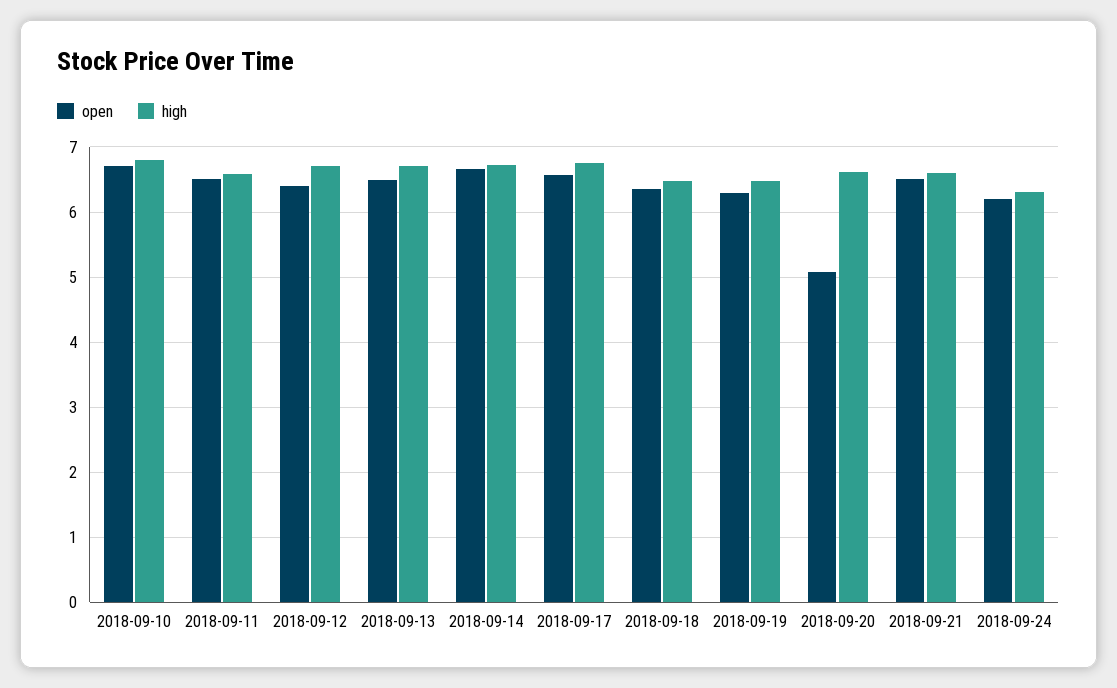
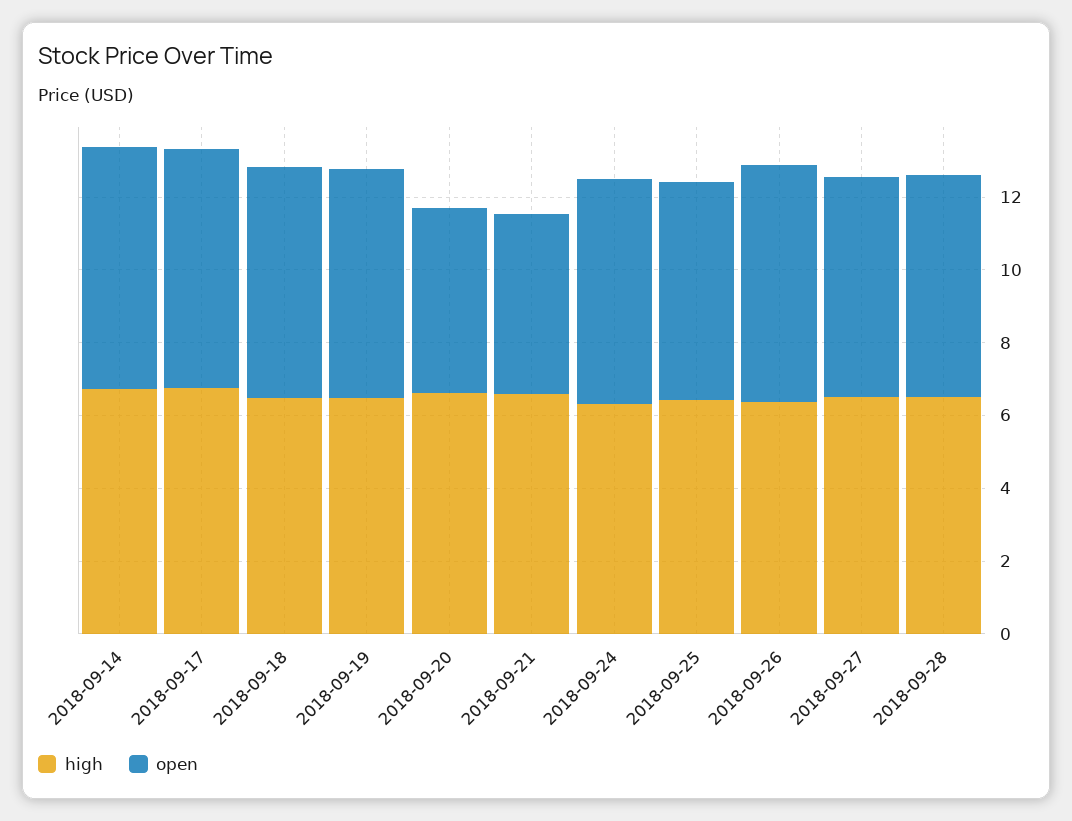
open, 2018-09-10: 6.7 -> none
high, 2018-09-10: 6.8 -> none
open, 2018-09-11: 6.5 -> none
high, 2018-09-11: 6.6 -> none
open, 2018-09-12: 6.4 -> none
high, 2018-09-12: 6.7 -> none
open, 2018-09-13: 6.5 -> none
high, 2018-09-13: 6.7 -> none
open, 2018-09-21: 6.5 -> 5
high, 2018-09-25: none -> 6.5
open, 2018-09-25: none -> 6
high, 2018-09-26: none -> 6.5
open, 2018-09-26: none -> 6.5
high, 2018-09-27: none -> 6.5
open, 2018-09-27: none -> 6
high, 2018-09-28: none -> 6.5
open, 2018-09-28: none -> 6

